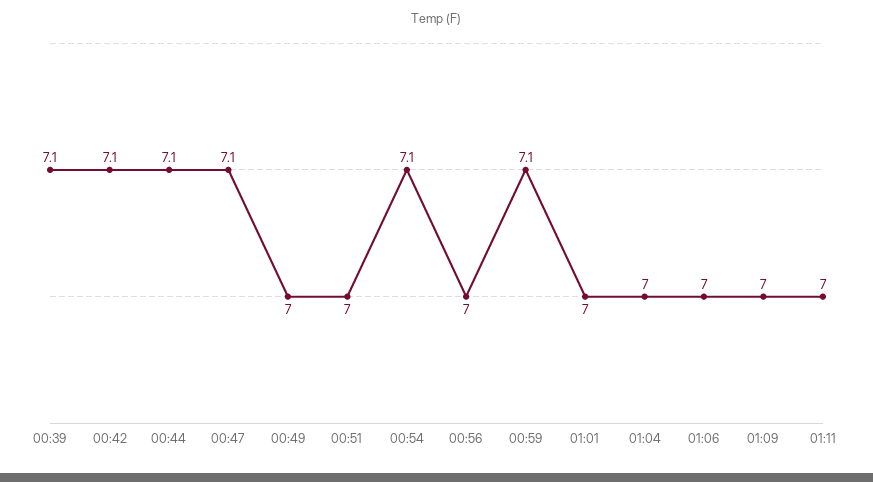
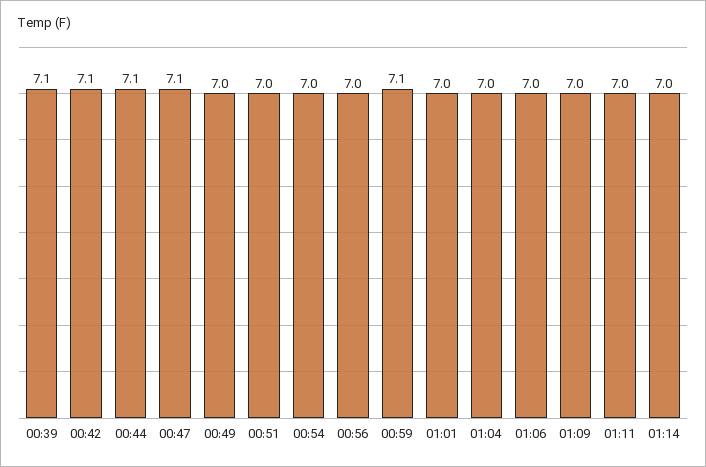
00:54: 7.1 -> 7
01:14: none -> 7

